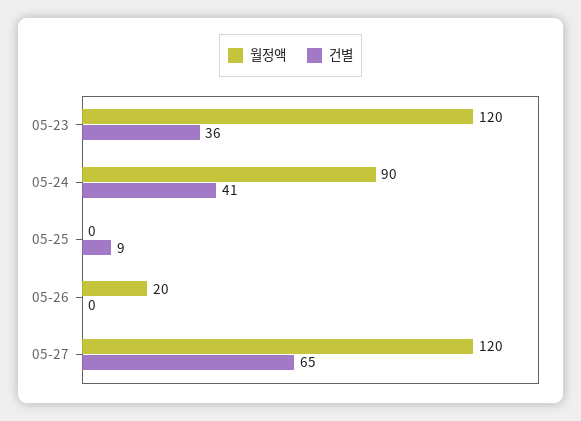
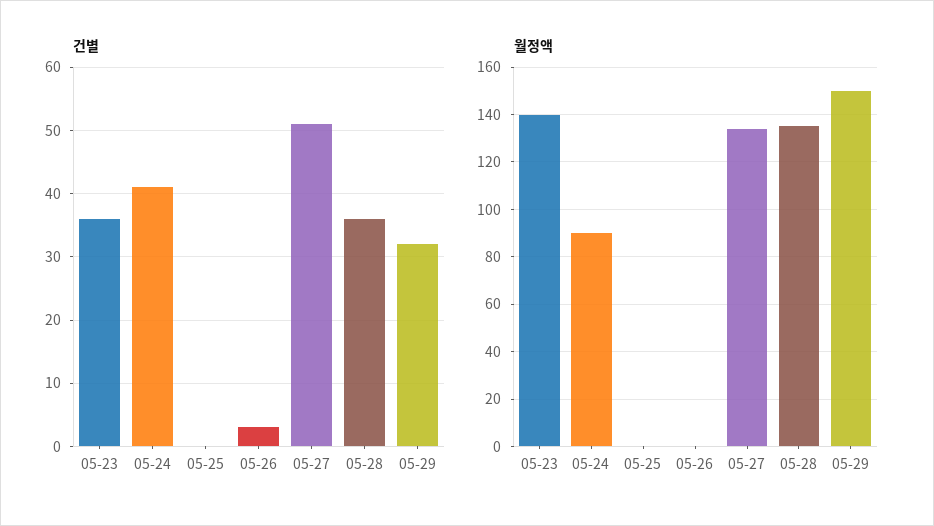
월정액, 05-23: 120 -> 140
건별, 05-25: 9 -> 0
월정액, 05-26: 20 -> 0
건별, 05-26: 0 -> 3
월정액, 05-27: 120 -> 135
건별, 05-27: 65 -> 51
건별, 05-28: none -> 36
건별, 05-29: none -> 32
월정액, 05-28: none -> 135
월정액, 05-29: none -> 150

